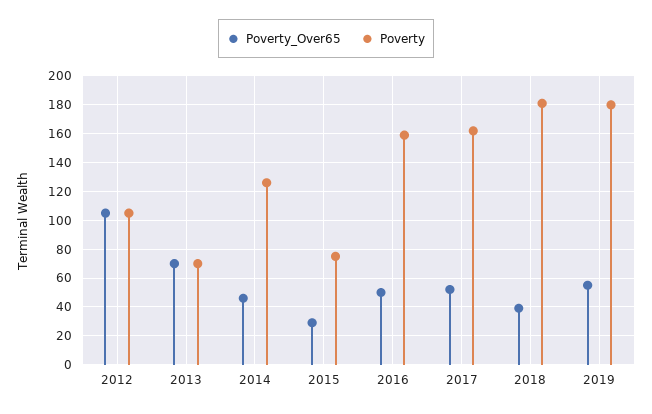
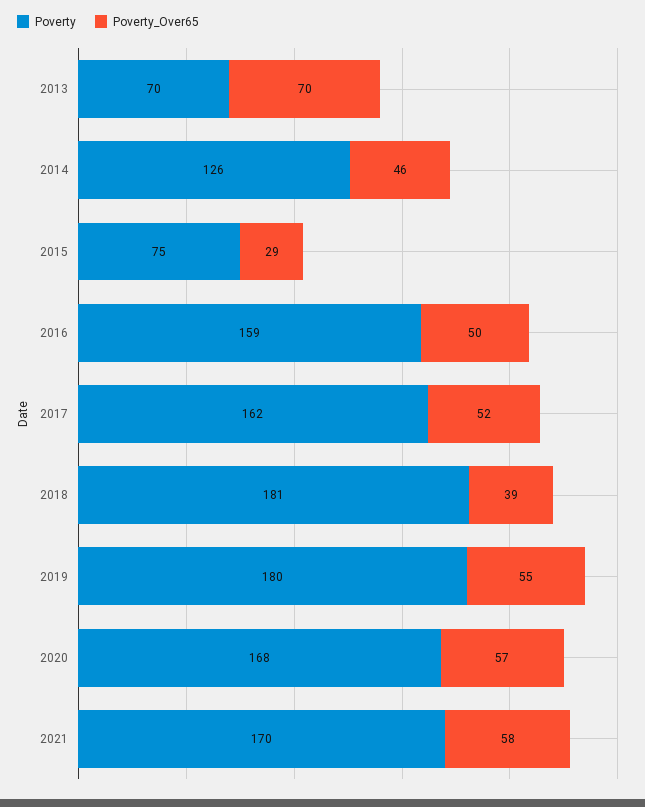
Poverty_Over65, 2012: 105 -> none
Poverty, 2012: 105 -> none
Poverty, 2020: none -> 168
Poverty_Over65, 2020: none -> 57
Poverty, 2021: none -> 170
Poverty_Over65, 2021: none -> 58

